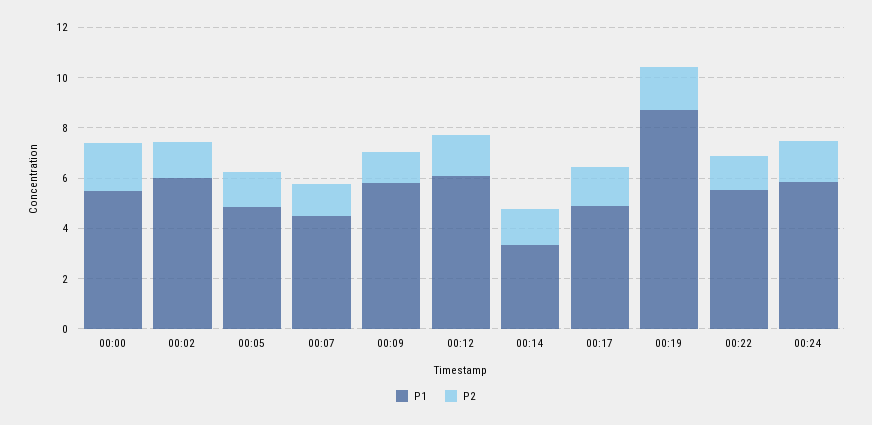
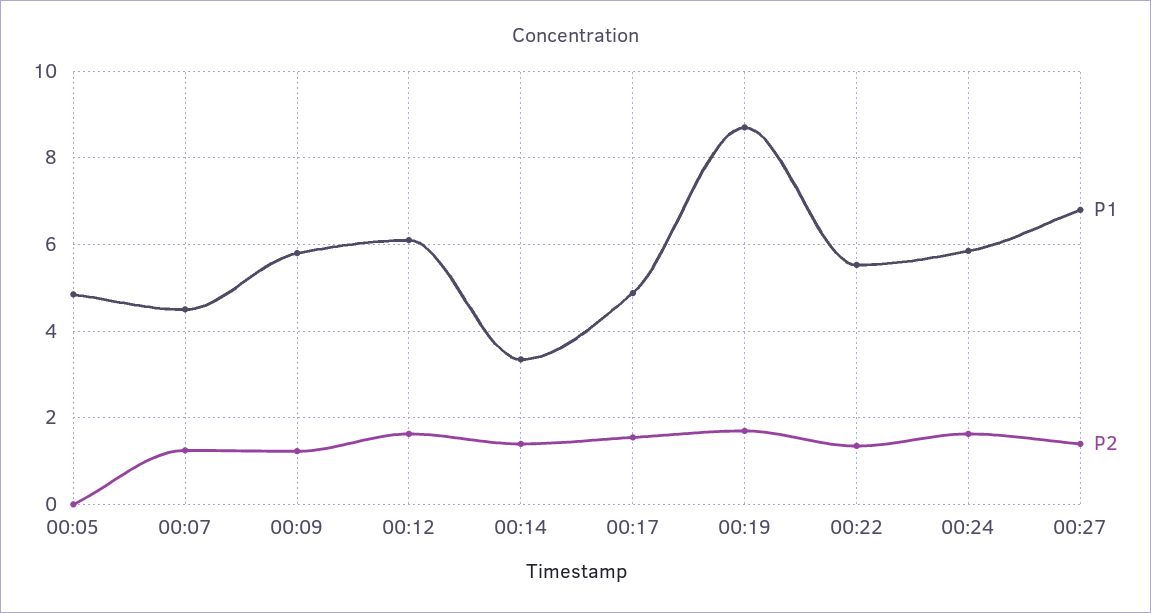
P1, 00:00: 5.5 -> none
P2, 00:00: 2 -> none
P1, 00:02: 6 -> none
P2, 00:02: 1.5 -> none
P2, 00:05: 1.5 -> 0
P1, 00:27: none -> 6.8
P2, 00:27: none -> 1.4

